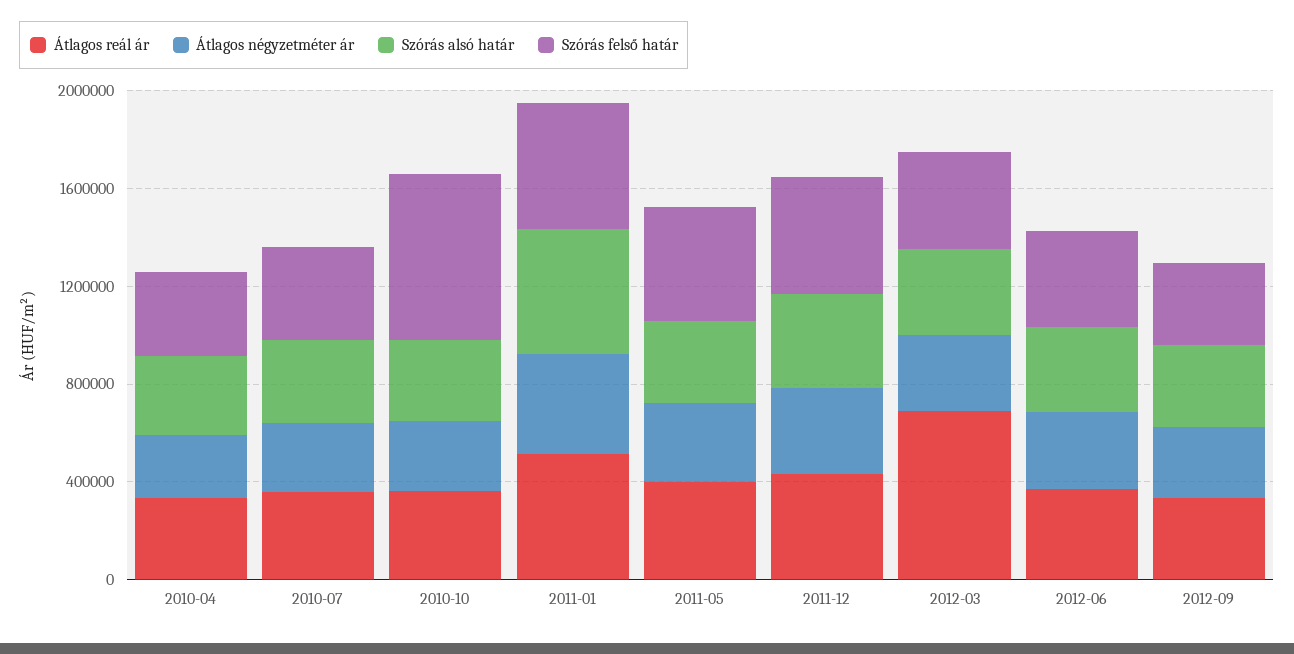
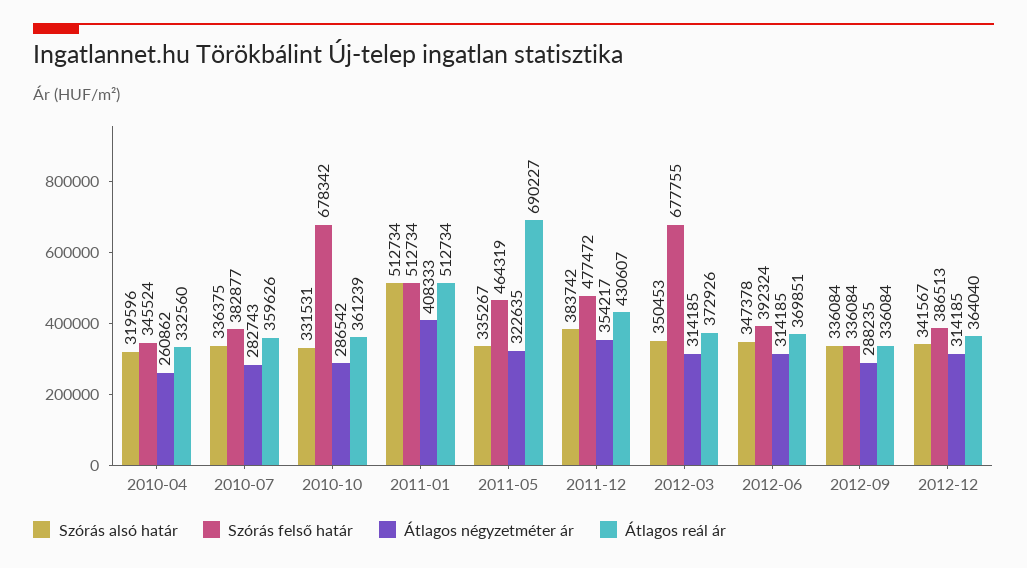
Átlagos reál ár, 2011-05: 400000 -> 690227
Átlagos reál ár, 2012-03: 700000 -> 372926
Szórás felső határ, 2012-03: 400000 -> 677755
Szórás alsó határ, 2012-12: none -> 341567
Szórás felső határ, 2012-12: none -> 386513
Átlagos négyzetméter ár, 2012-12: none -> 314185
Átlagos reál ár, 2012-12: none -> 364040

